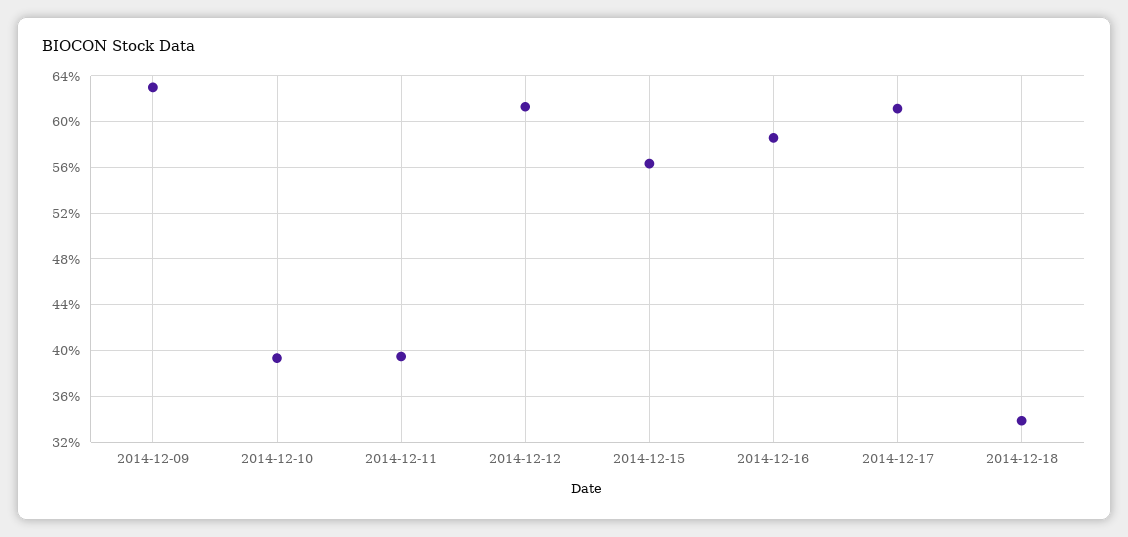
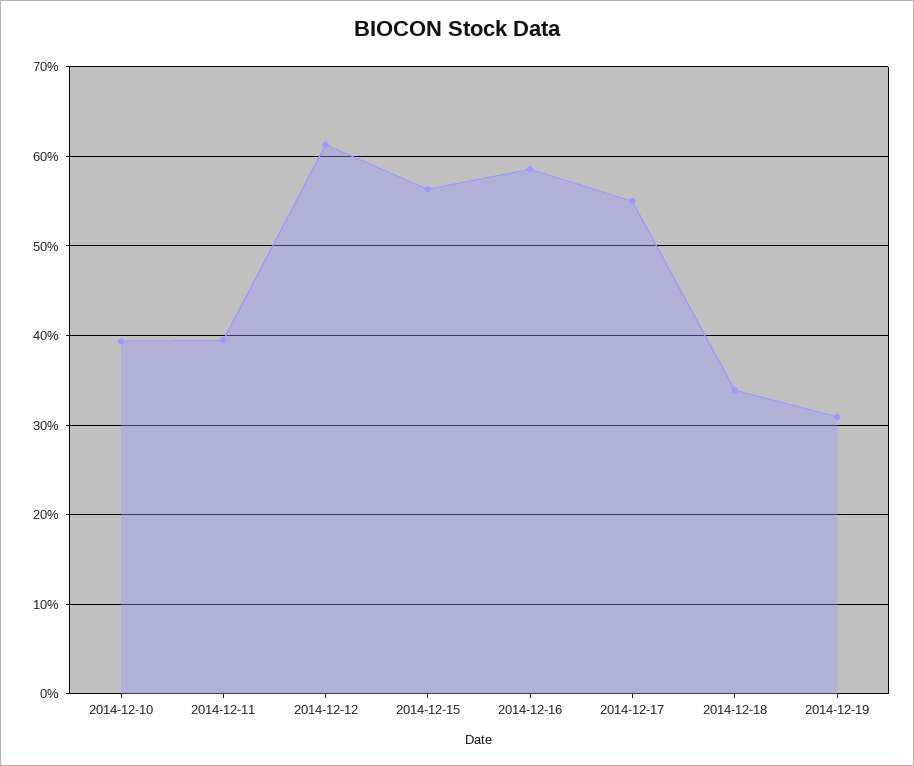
2014-12-09: 63 -> none
2014-12-17: 61 -> 55
2014-12-19: none -> 31

